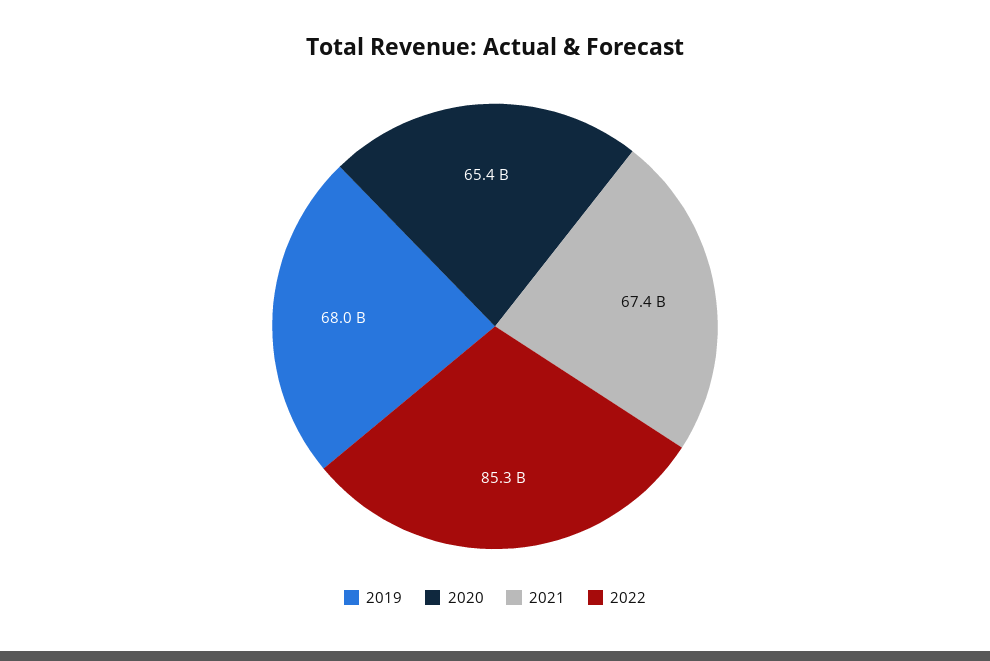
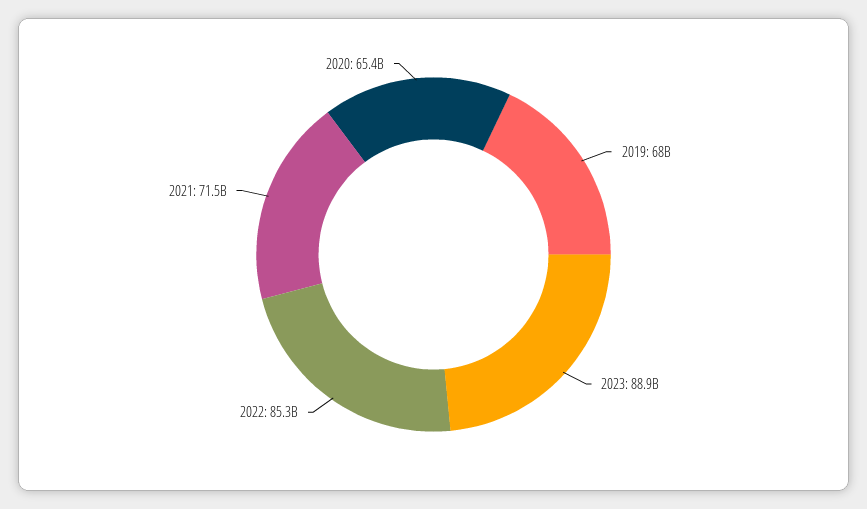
2021: 67400000000 -> 71500000000
2023: none -> 88900000000

